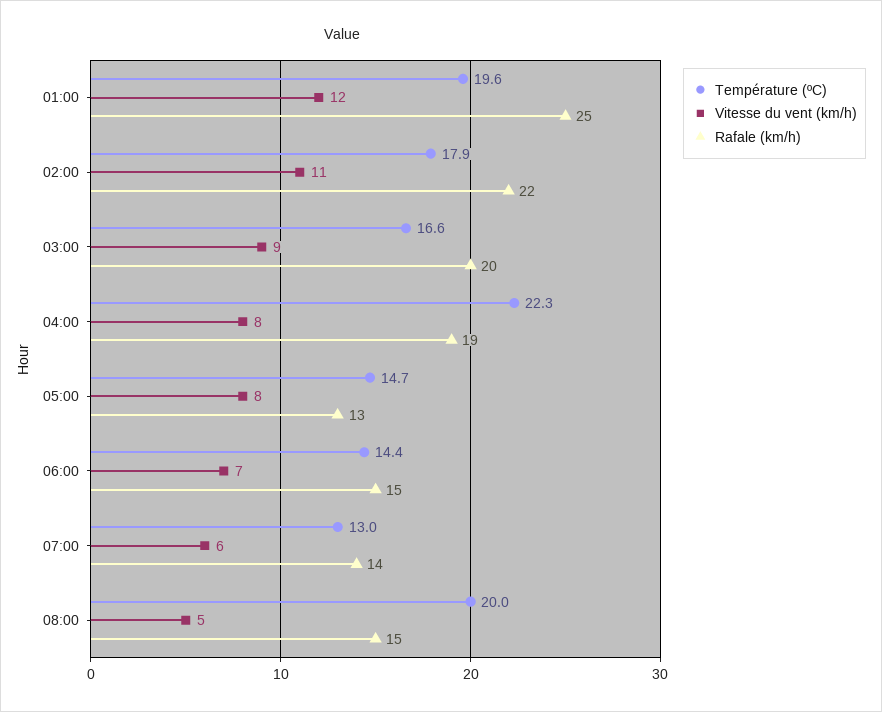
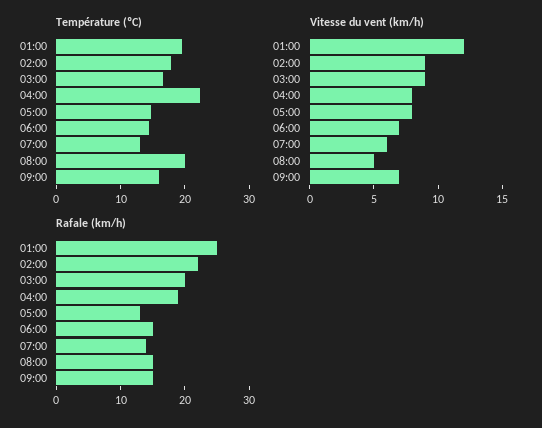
Vitesse du vent (km/h), 02:00: 11 -> 9
Température (ºC), 09:00: none -> 16
Vitesse du vent (km/h), 09:00: none -> 7
Rafale (km/h), 09:00: none -> 15

